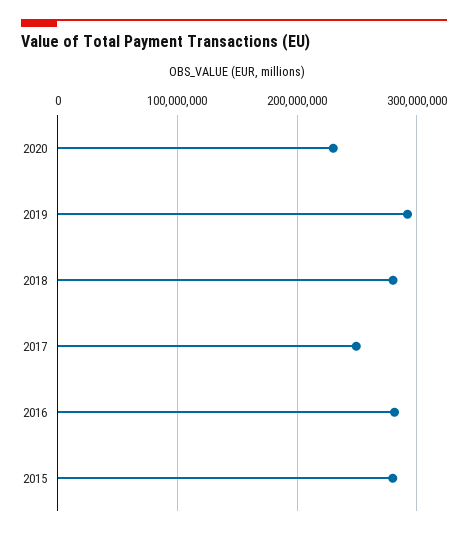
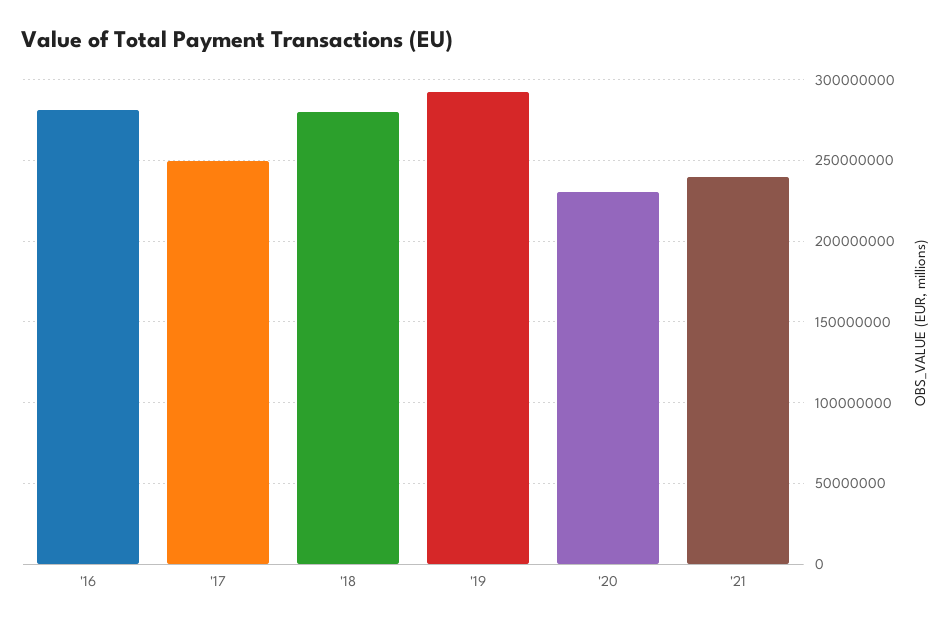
2015: 280000000 -> none
'21: none -> 240000000

